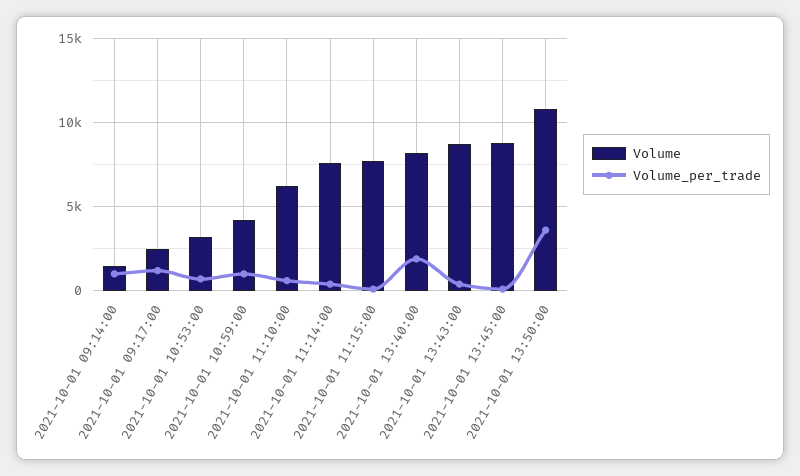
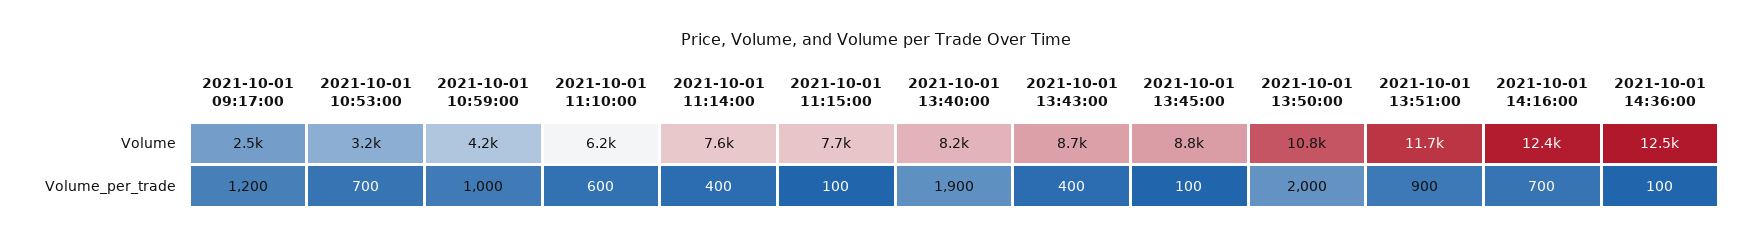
Volume, 2021-10-01 09:14:00: 1500 -> none
Volume_per_trade, 2021-10-01 09:14:00: 1000 -> none
Volume_per_trade, 2021-10-01 13:50:00: 3500 -> 2000
Volume, 2021-10-01 13:51:00: none -> 11700
Volume, 2021-10-01 14:16:00: none -> 12400
Volume, 2021-10-01 14:36:00: none -> 12500
Volume_per_trade, 2021-10-01 13:51:00: none -> 900
Volume_per_trade, 2021-10-01 14:16:00: none -> 700
Volume_per_trade, 2021-10-01 14:36:00: none -> 100

